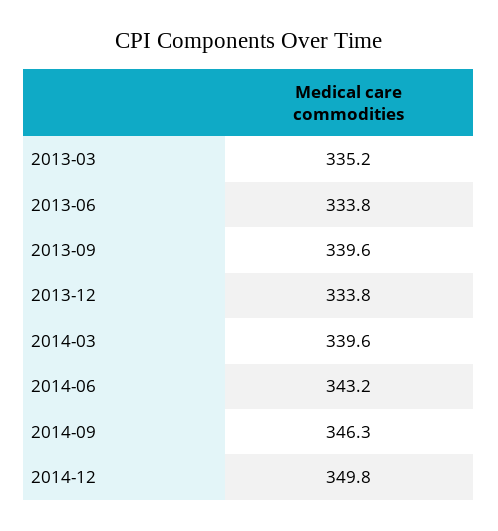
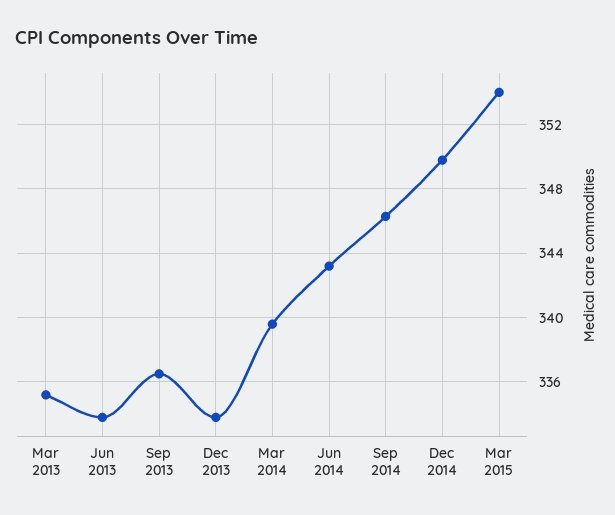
2013-09: 339.6 -> 336.5
Mar 2015: none -> 354

